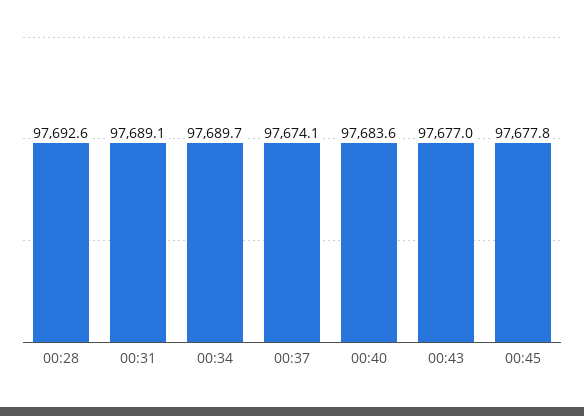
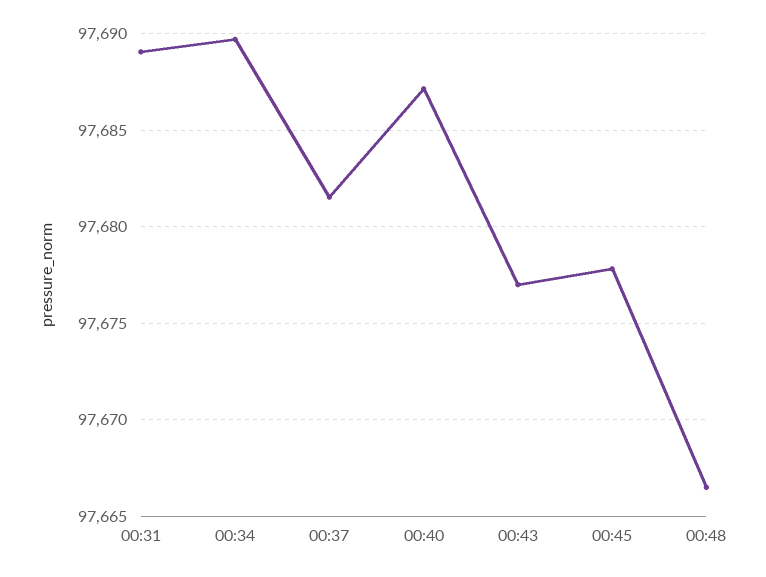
00:28: 97692.6 -> none
00:37: 97674.1 -> 97681.5
00:40: 97683.6 -> 97687
00:48: none -> 97666.5

